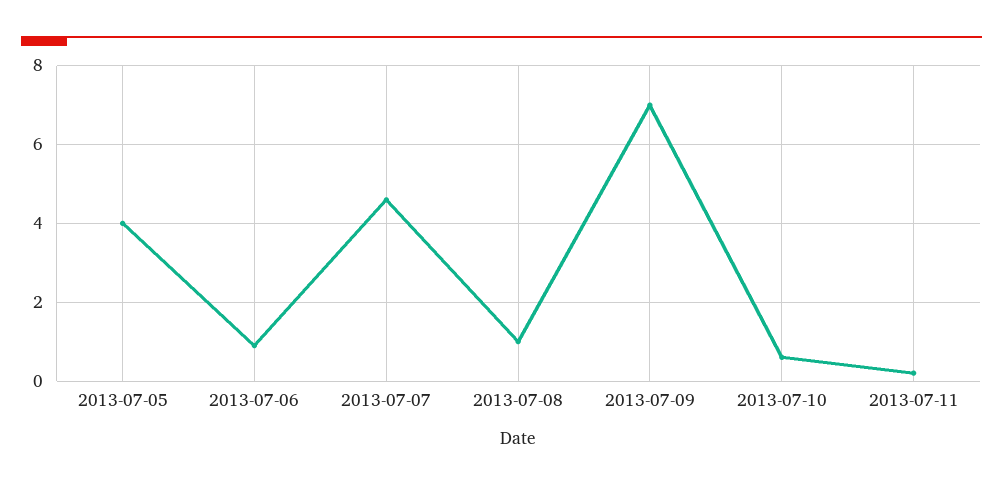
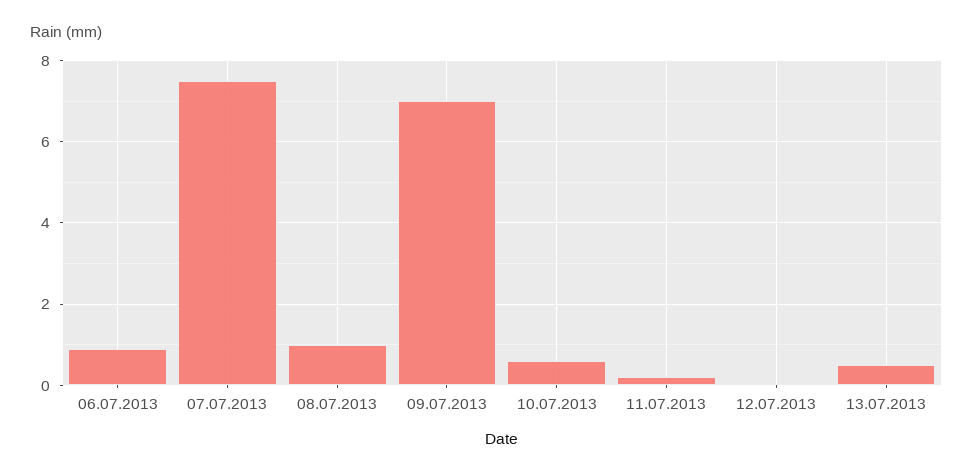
2013-07-05: 4 -> none
2013-07-07: 4.5 -> 7.5
12.07.2013: none -> 0
13.07.2013: none -> 0.5

